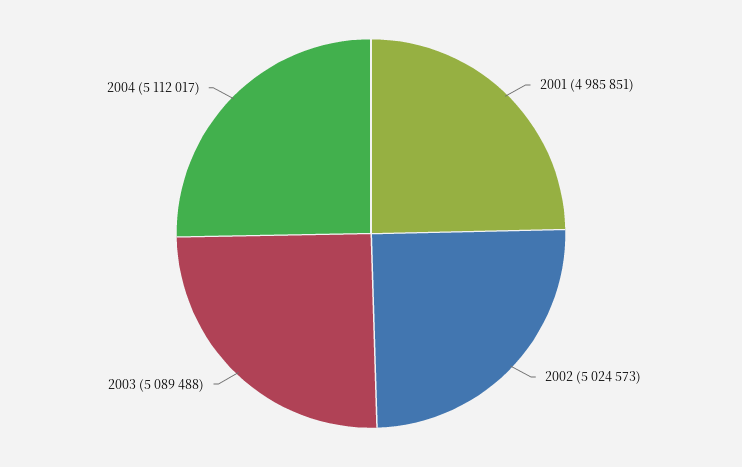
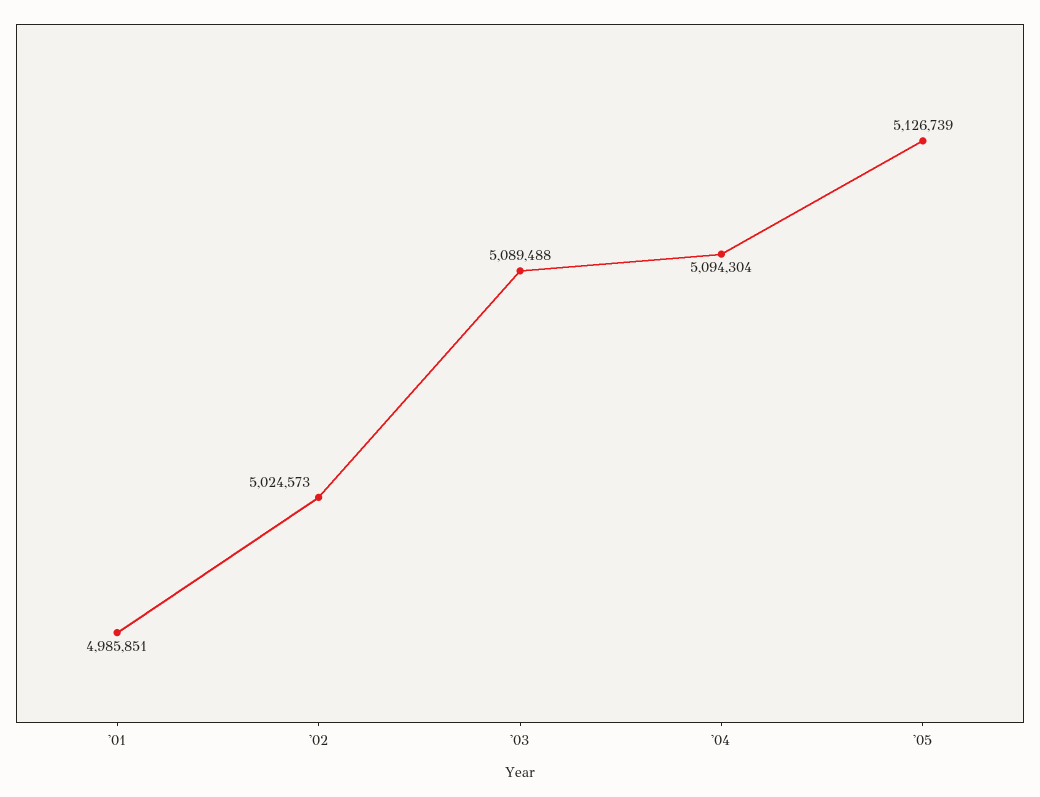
2004: 5112017 -> 5094304
'05: none -> 5126739

